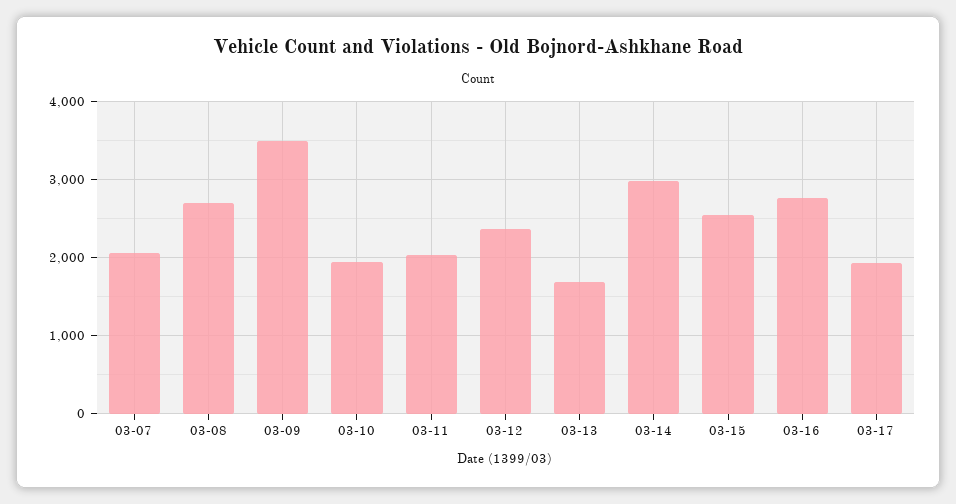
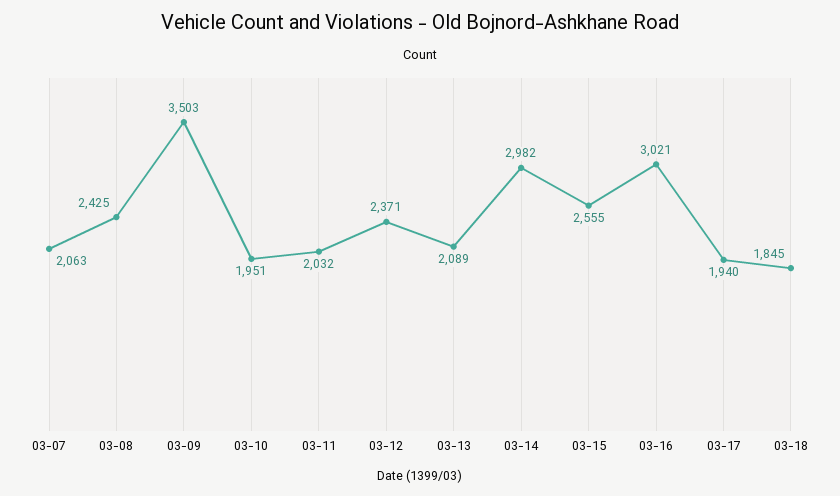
03-08: 2700 -> 2425
03-13: 1700 -> 2089
03-16: 2800 -> 3021
03-18: none -> 1845

